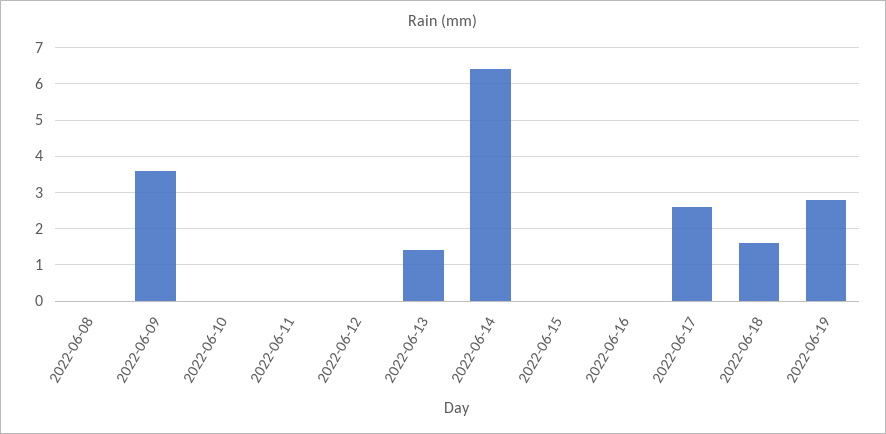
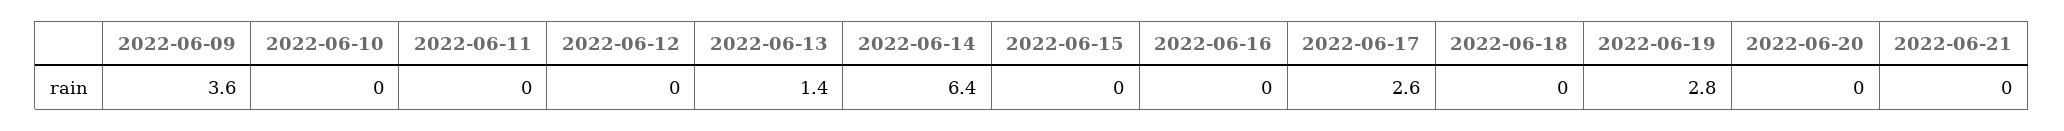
2022-06-08: 0 -> none
2022-06-18: 1.5 -> 0
2022-06-20: none -> 0
2022-06-21: none -> 0

